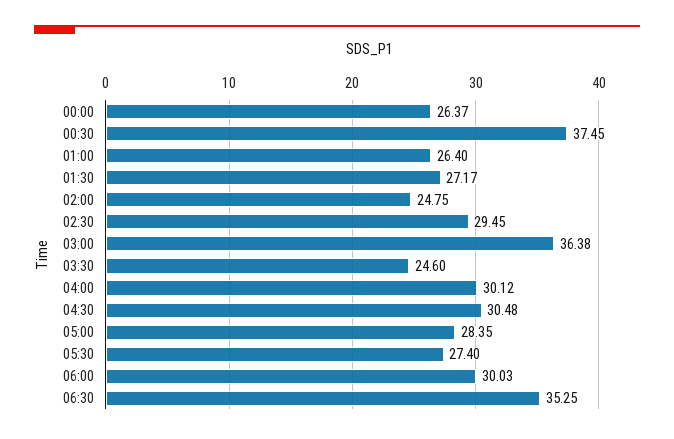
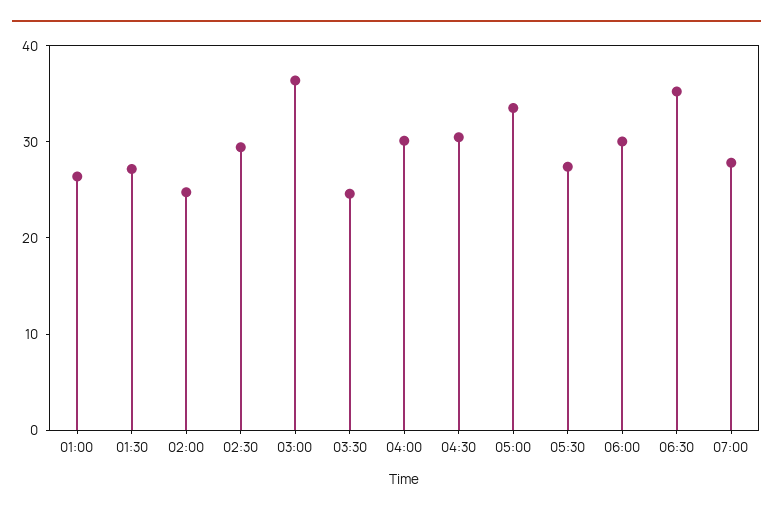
00:00: 26.37 -> none
00:30: 37.45 -> none
05:00: 28.35 -> 34
07:00: none -> 28

